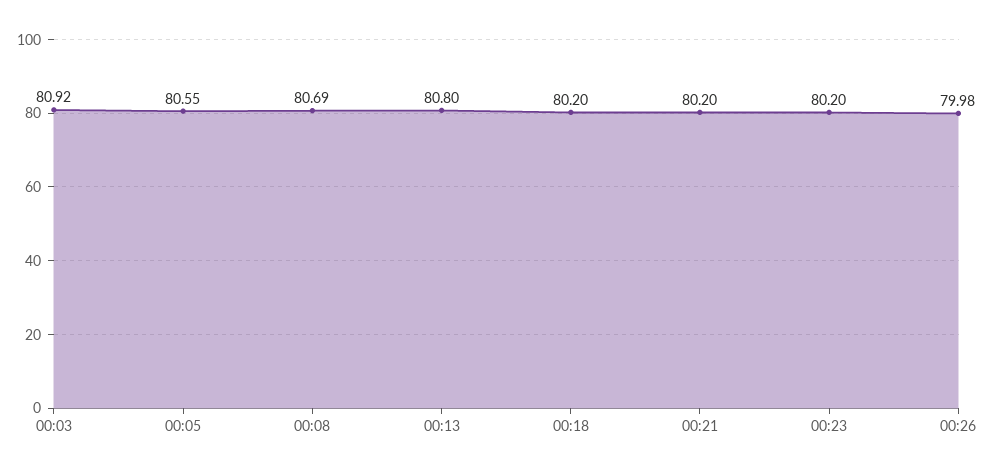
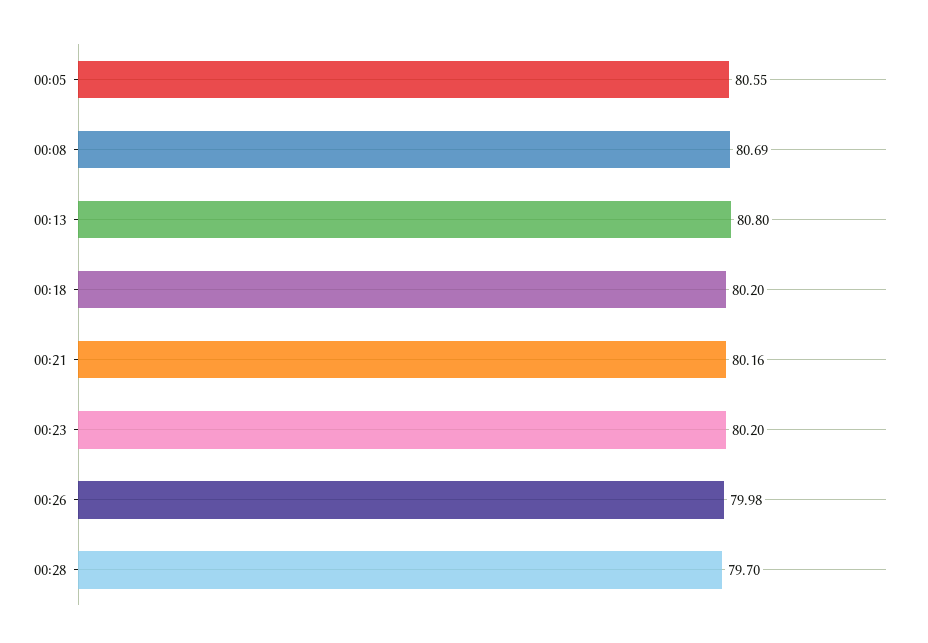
00:03: 80.92 -> none
00:21: 80.2 -> 80.16
00:28: none -> 79.7

